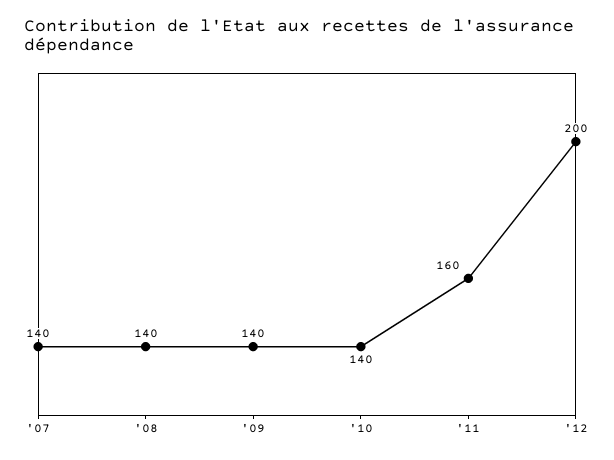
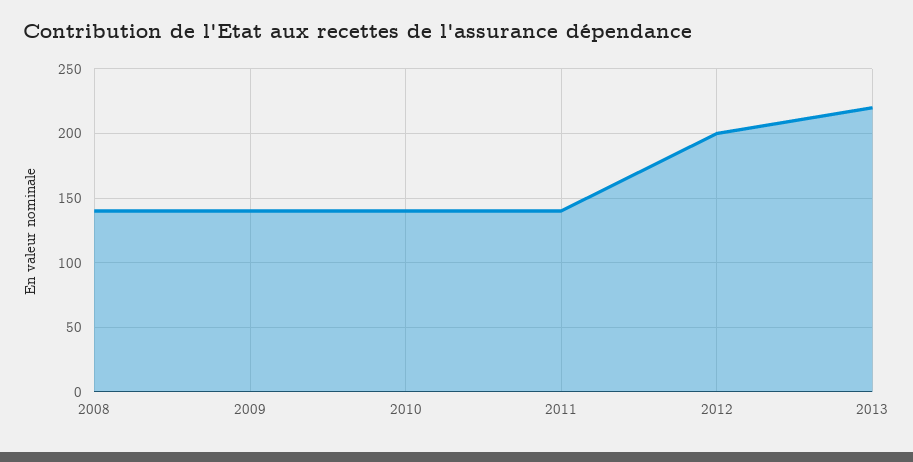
'07: 140 -> none
'11: 160 -> 140
2013: none -> 220

